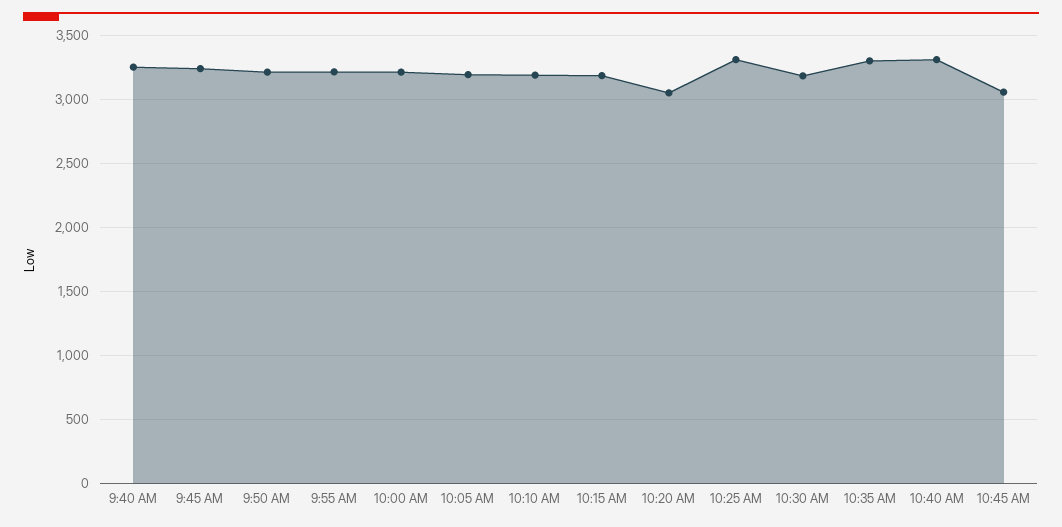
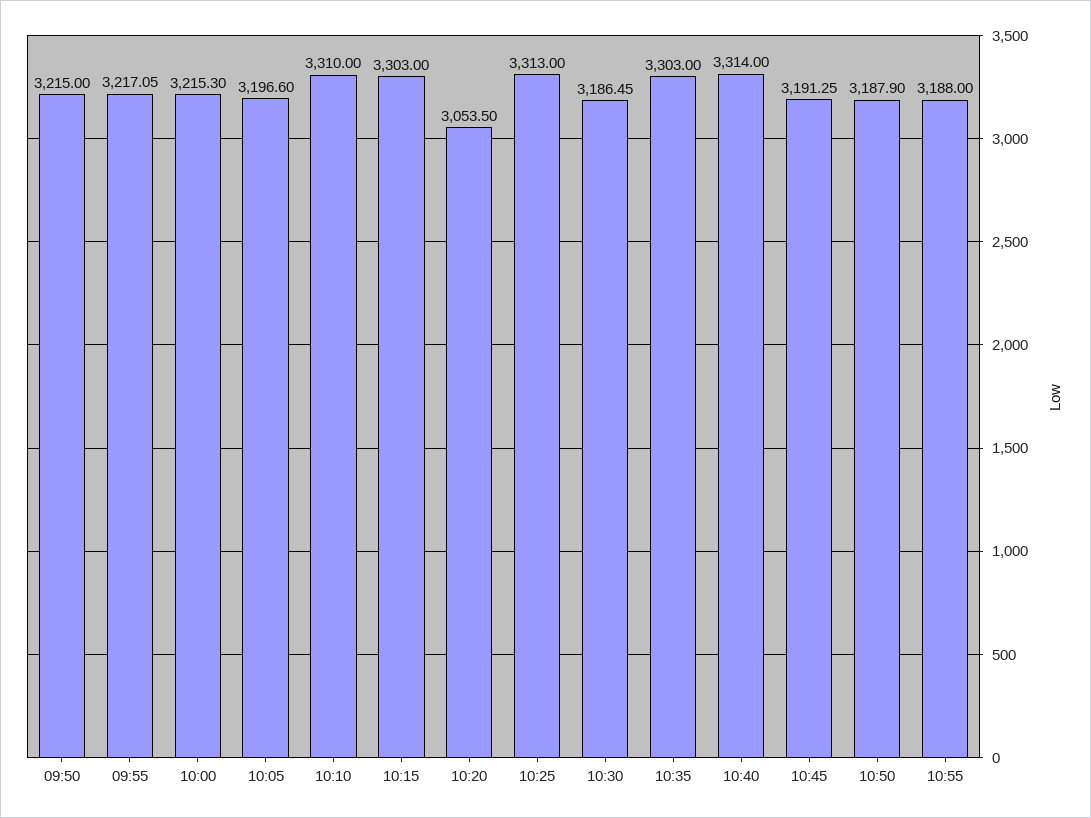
9:40 AM: 3250 -> none
9:45 AM: 3250 -> none
10:10 AM: 3200 -> 3310
10:15 AM: 3200 -> 3303
10:45 AM: 3050 -> 3191.25
10:50: none -> 3187.9
10:55: none -> 3188

